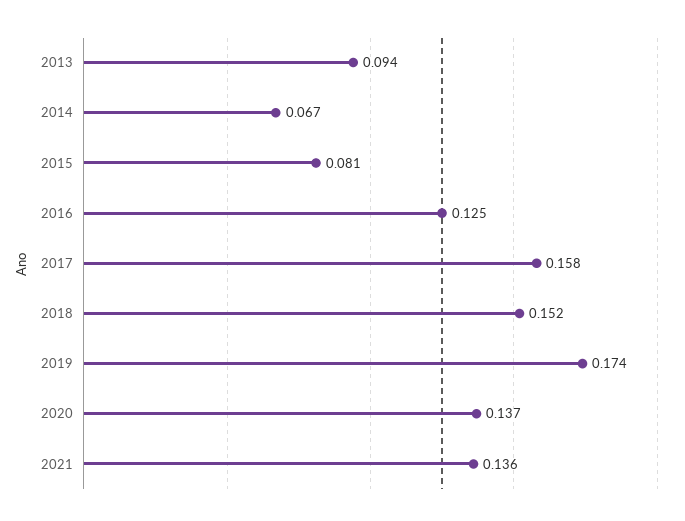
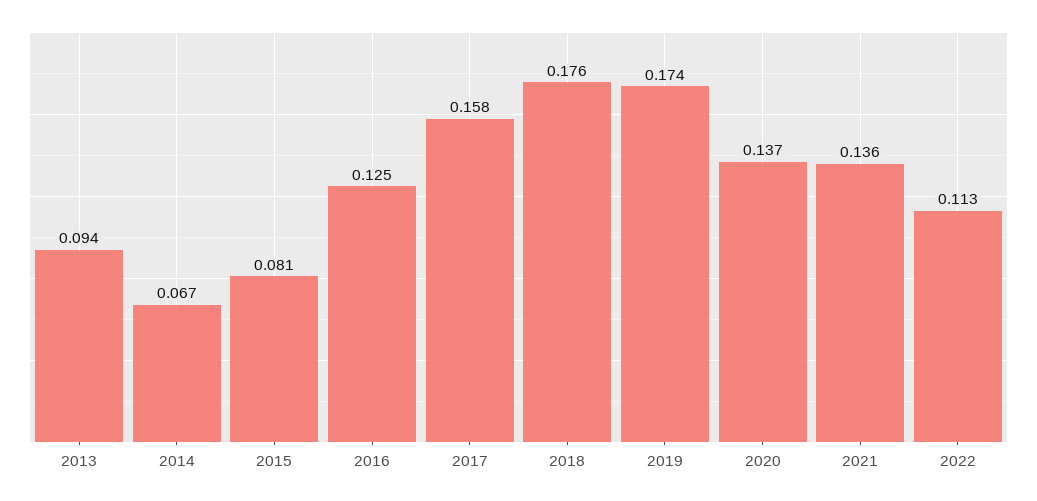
2018: 0.152 -> 0.176
2022: none -> 0.113

